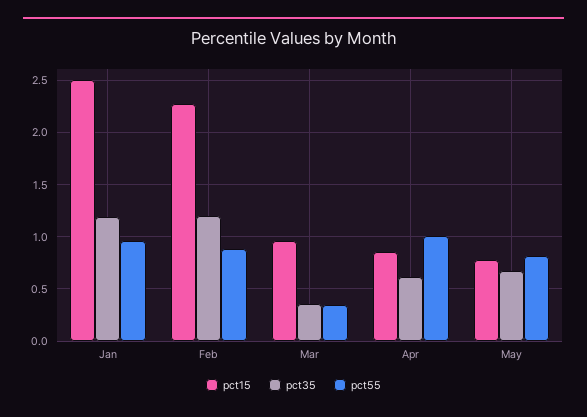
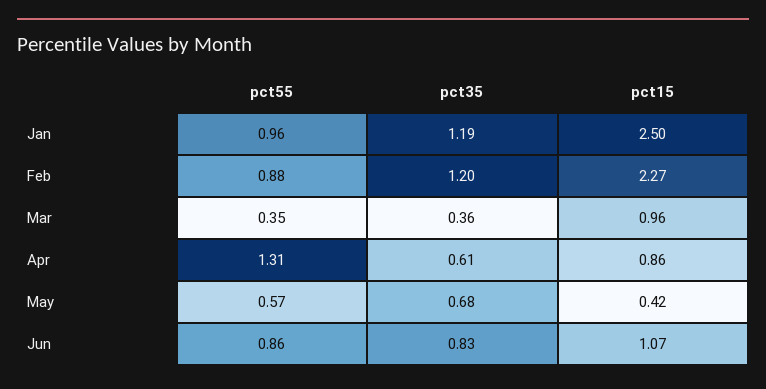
pct55, Apr: 1 -> 1.31
pct15, May: 0.8 -> 0.42
pct55, May: 0.8 -> 0.57
pct55, Jun: none -> 0.86
pct35, Jun: none -> 0.83
pct15, Jun: none -> 1.07

